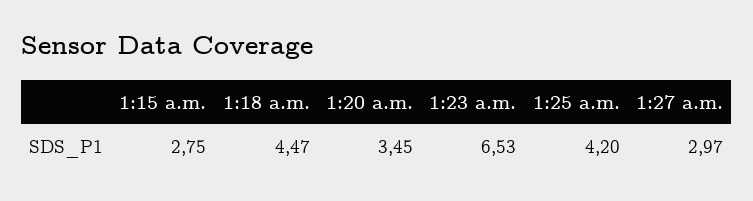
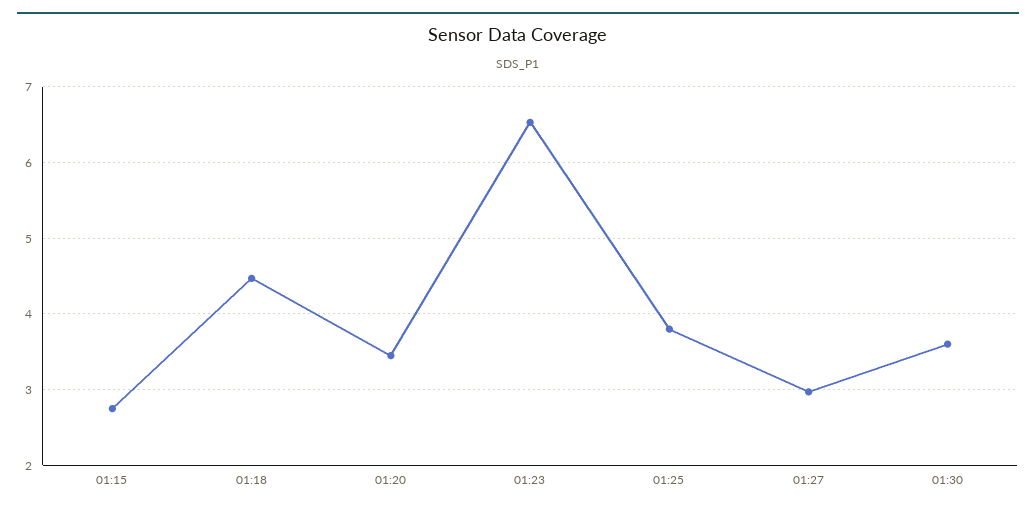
1:25 a.m.: 4.2 -> 3.8
01:30: none -> 3.6

